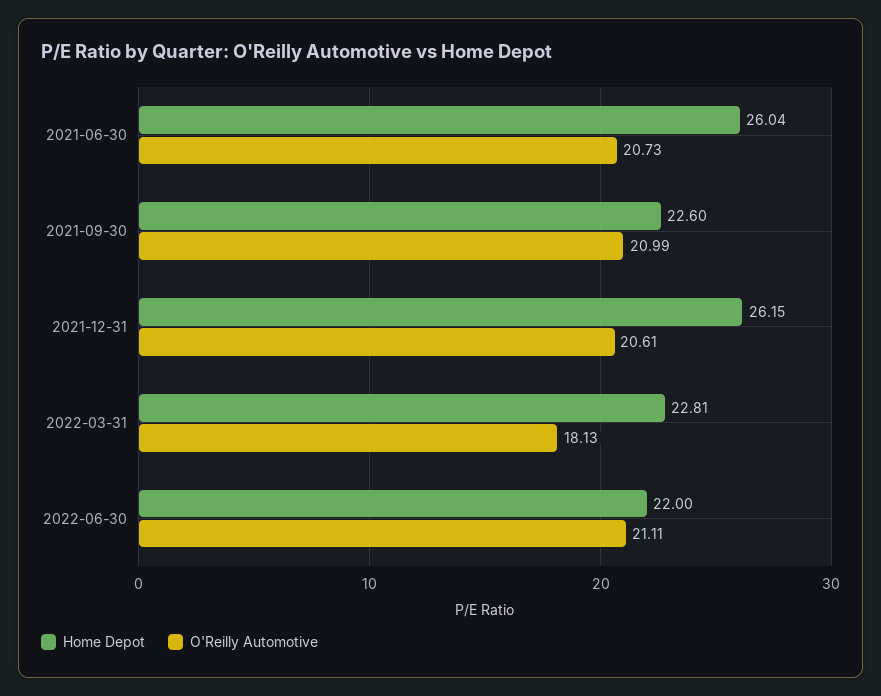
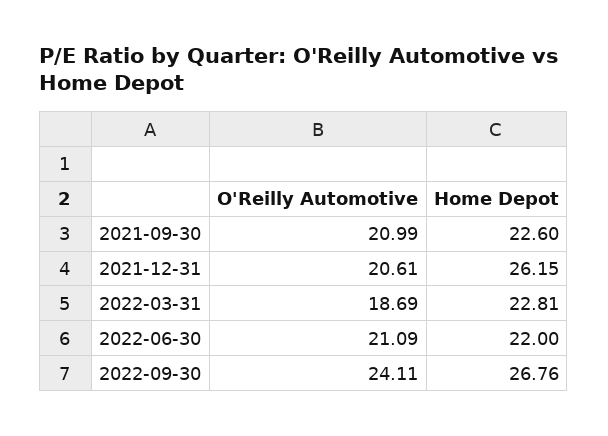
Home Depot, 2021-06-30: 26.04 -> none
O'Reilly Automotive, 2021-06-30: 20.73 -> none
O'Reilly Automotive, 2022-03-31: 18.13 -> 18.69
O'Reilly Automotive, 2022-06-30: 21.11 -> 21.09
O'Reilly Automotive, 2022-09-30: none -> 24.11
Home Depot, 2022-09-30: none -> 26.76

